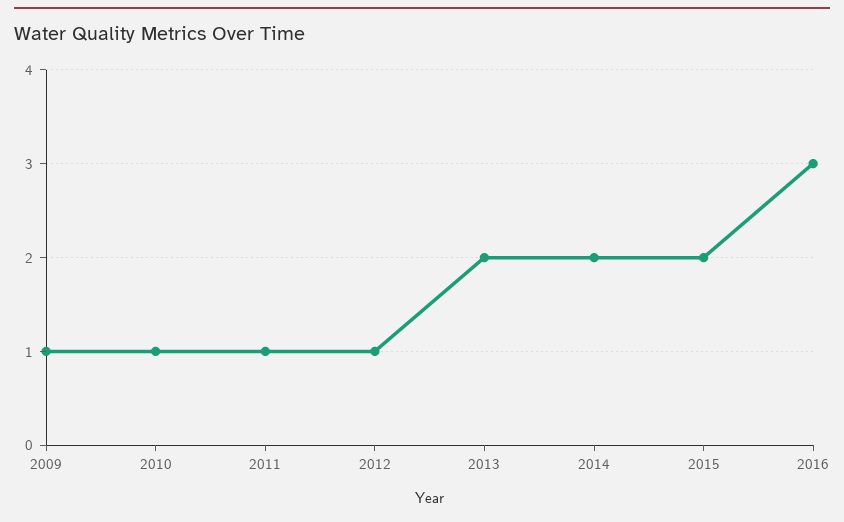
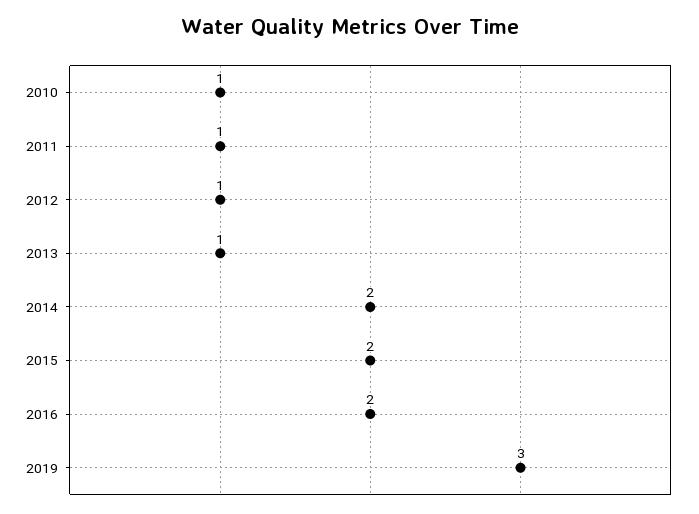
2009: 1 -> none
2013: 2 -> 1
2016: 3 -> 2
2019: none -> 3

